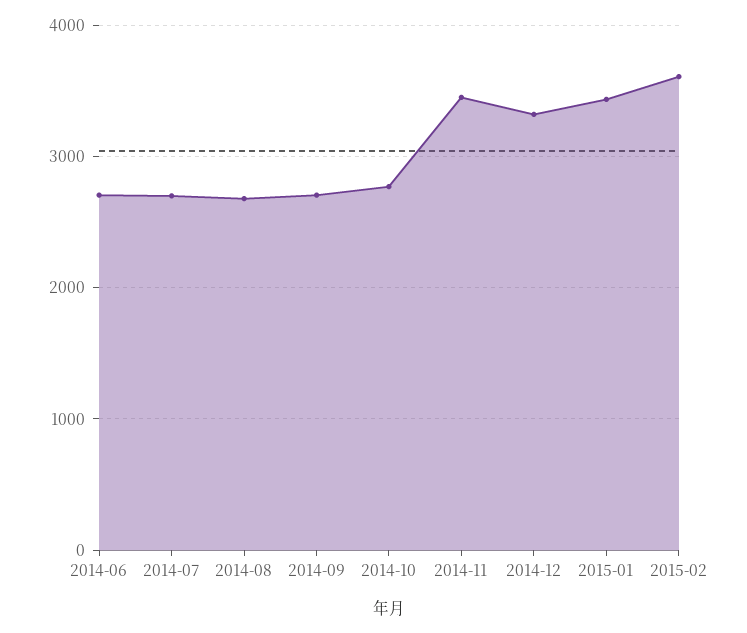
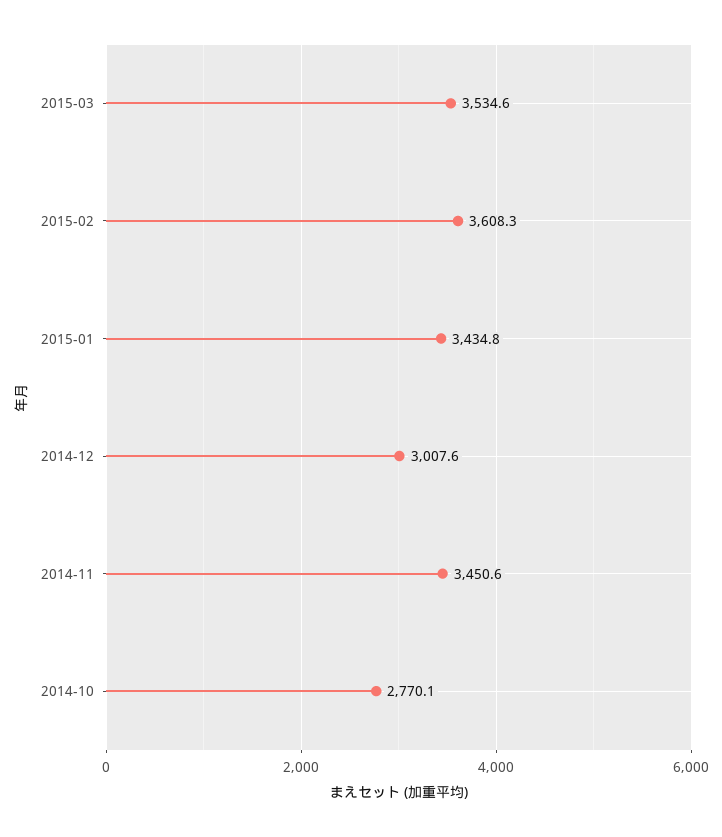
2014-06: 2700 -> none
2014-07: 2700 -> none
2014-08: 2700 -> none
2014-09: 2700 -> none
2014-12: 3300 -> 3007.6
2015-03: none -> 3534.6

